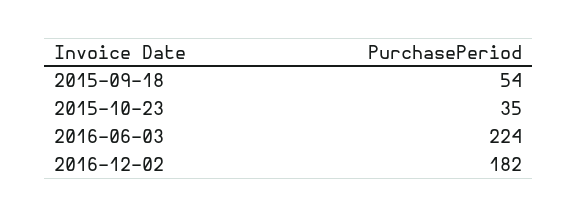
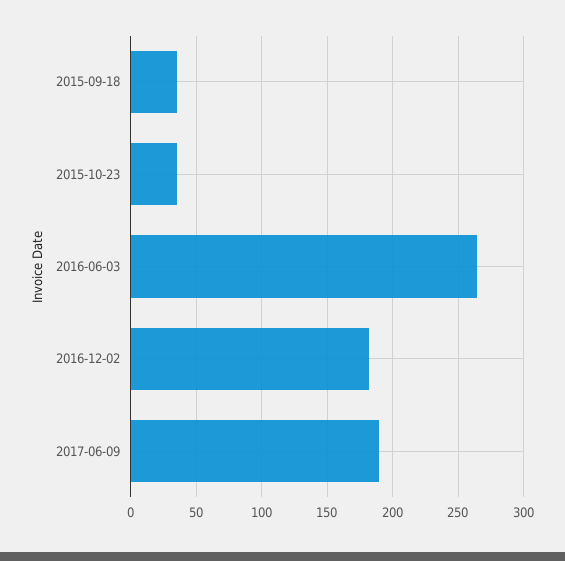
2015-09-18: 54 -> 35
2016-06-03: 224 -> 265
2017-06-09: none -> 190

